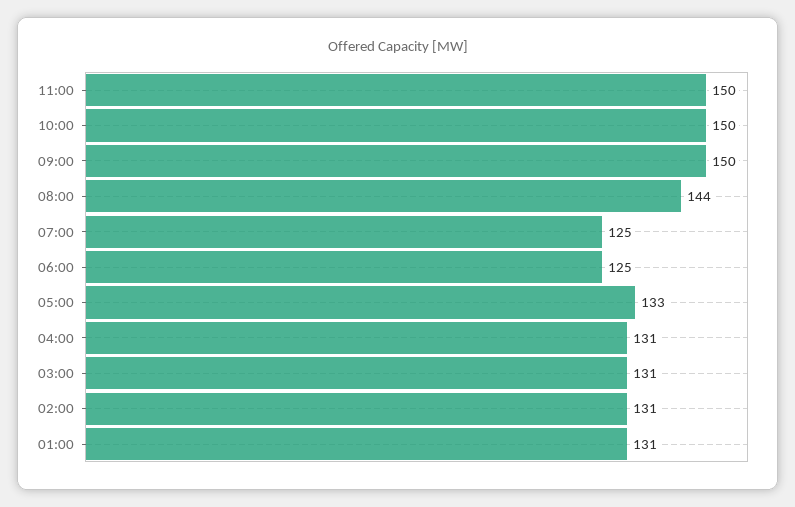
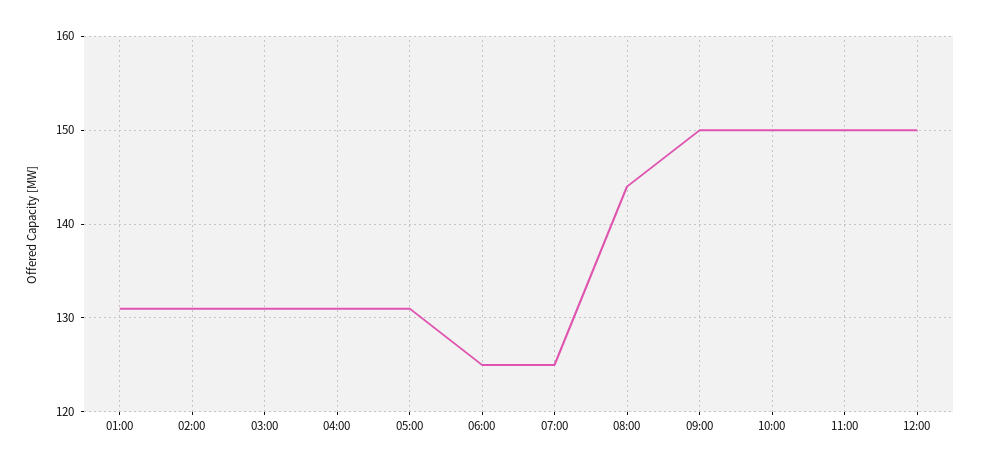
05:00: 133 -> 131
12:00: none -> 150

